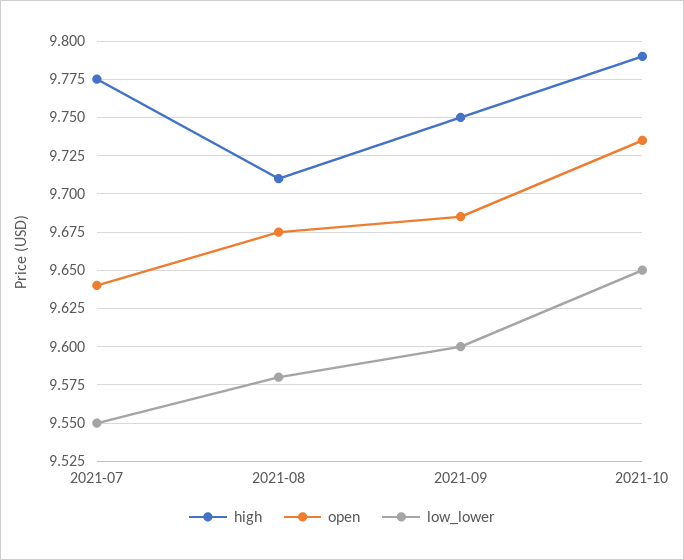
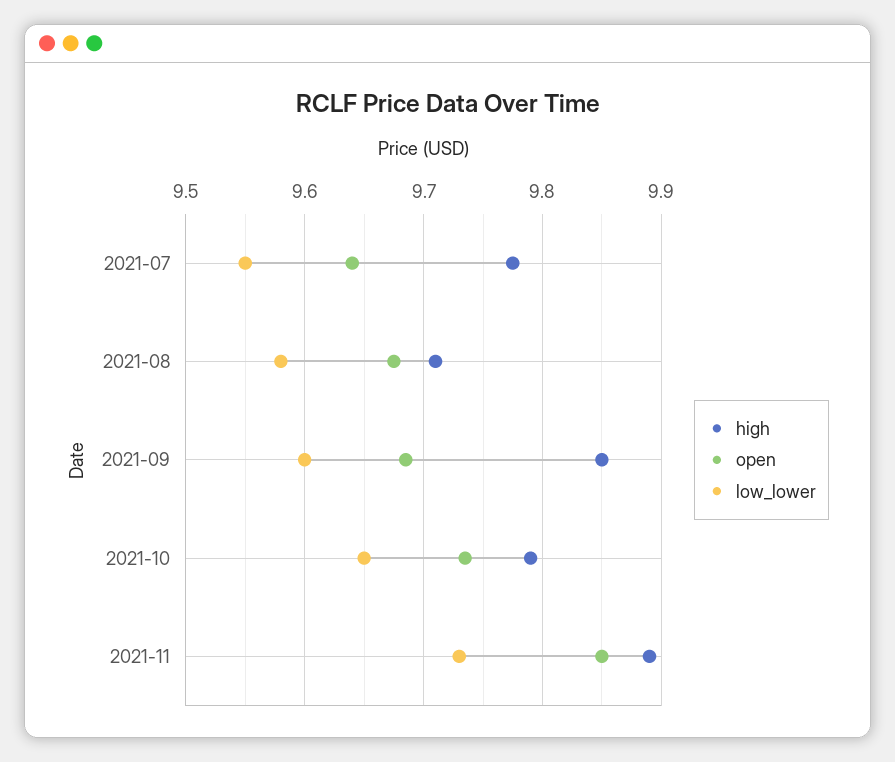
high, 2021-09: 9.75 -> 9.85
high, 2021-11: none -> 9.89
open, 2021-11: none -> 9.85
low_lower, 2021-11: none -> 9.73

